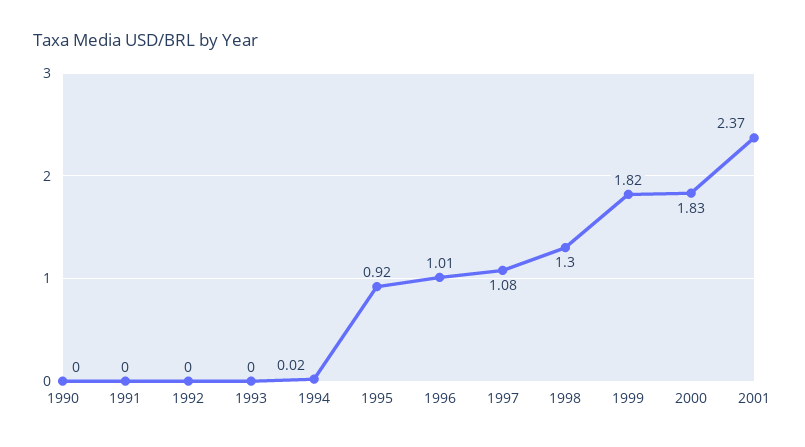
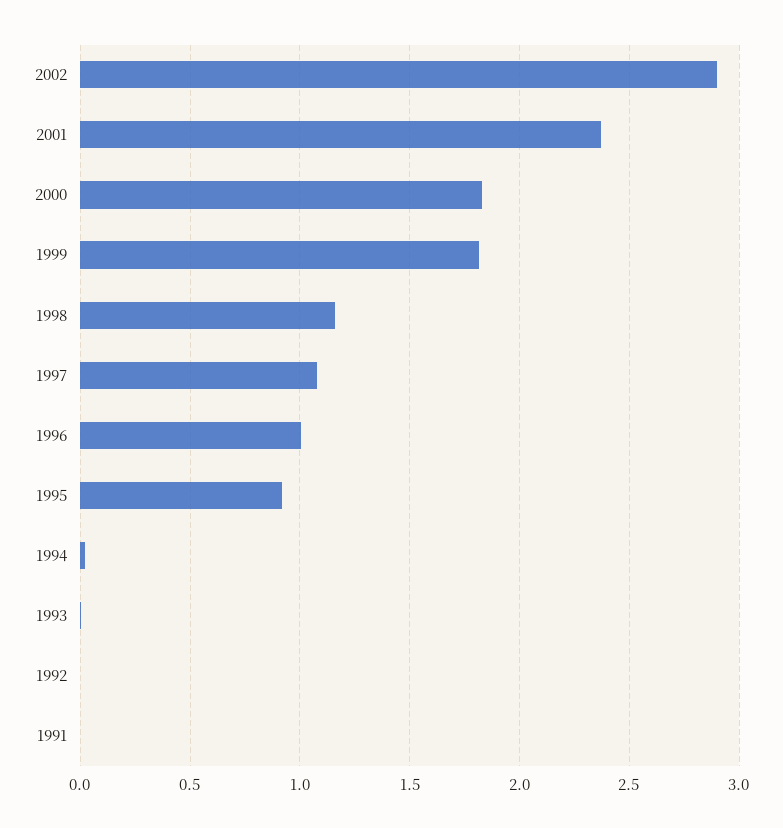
1990: 0 -> none
1998: 1.3 -> 1.15
2002: none -> 2.9

